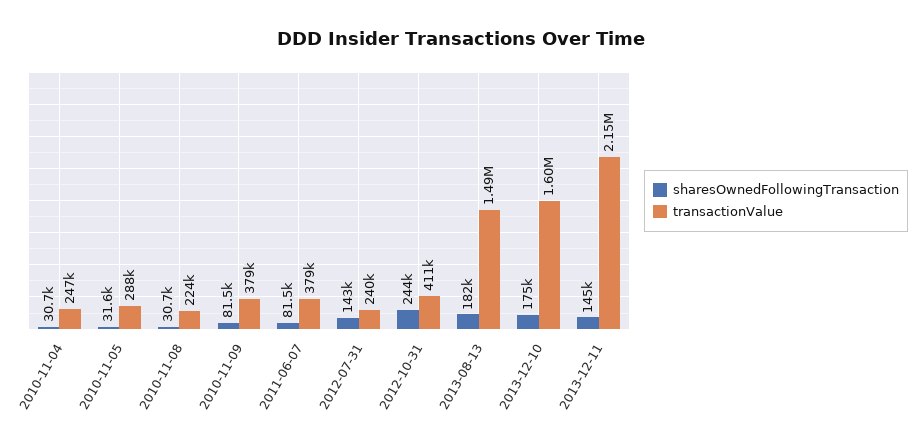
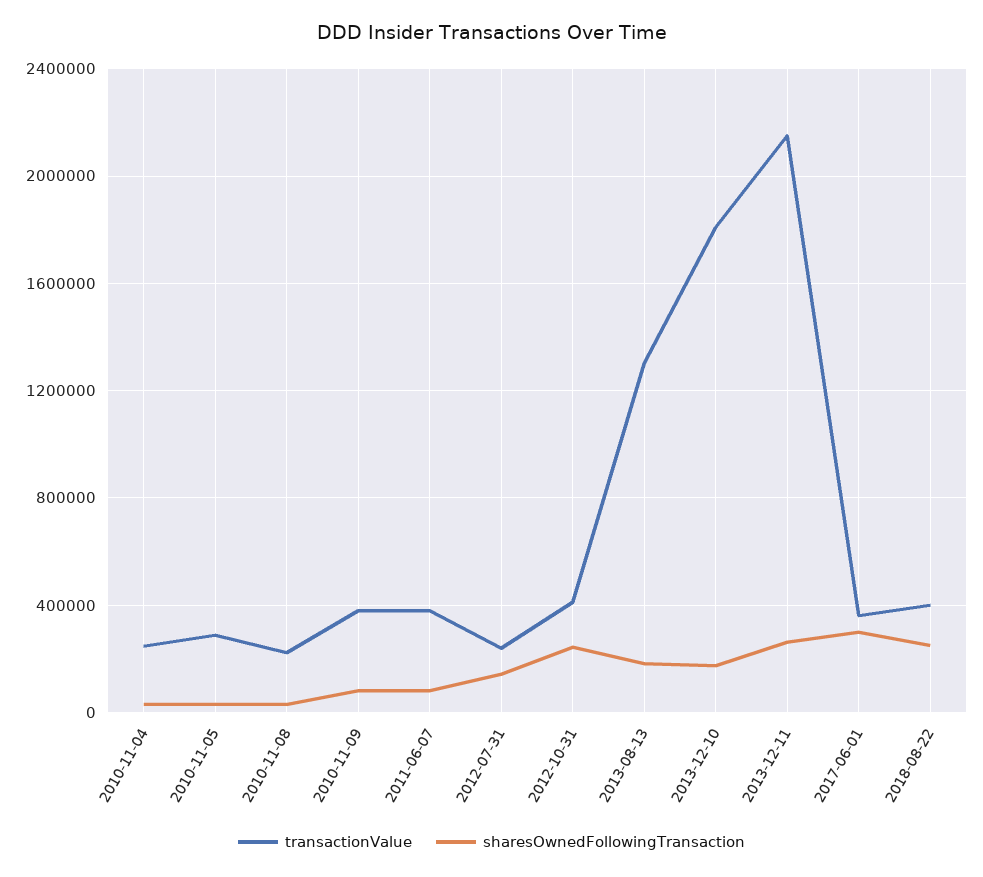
transactionValue, 2013-08-13: 1490000 -> 1300000
transactionValue, 2013-12-10: 1600000 -> 1800000
sharesOwnedFollowingTransaction, 2013-12-11: 145000 -> 250000
transactionValue, 2017-06-01: none -> 350000
sharesOwnedFollowingTransaction, 2017-06-01: none -> 300000
transactionValue, 2018-08-22: none -> 400000
sharesOwnedFollowingTransaction, 2018-08-22: none -> 250000

